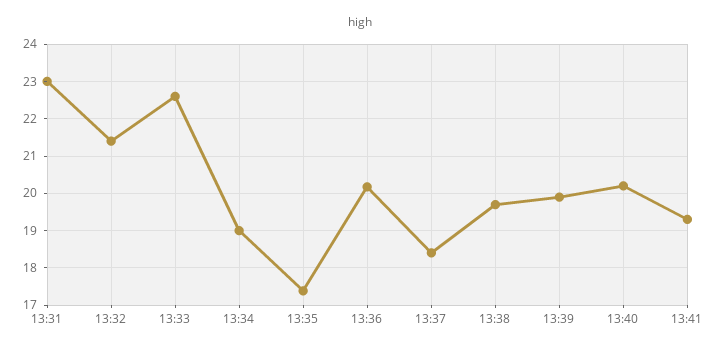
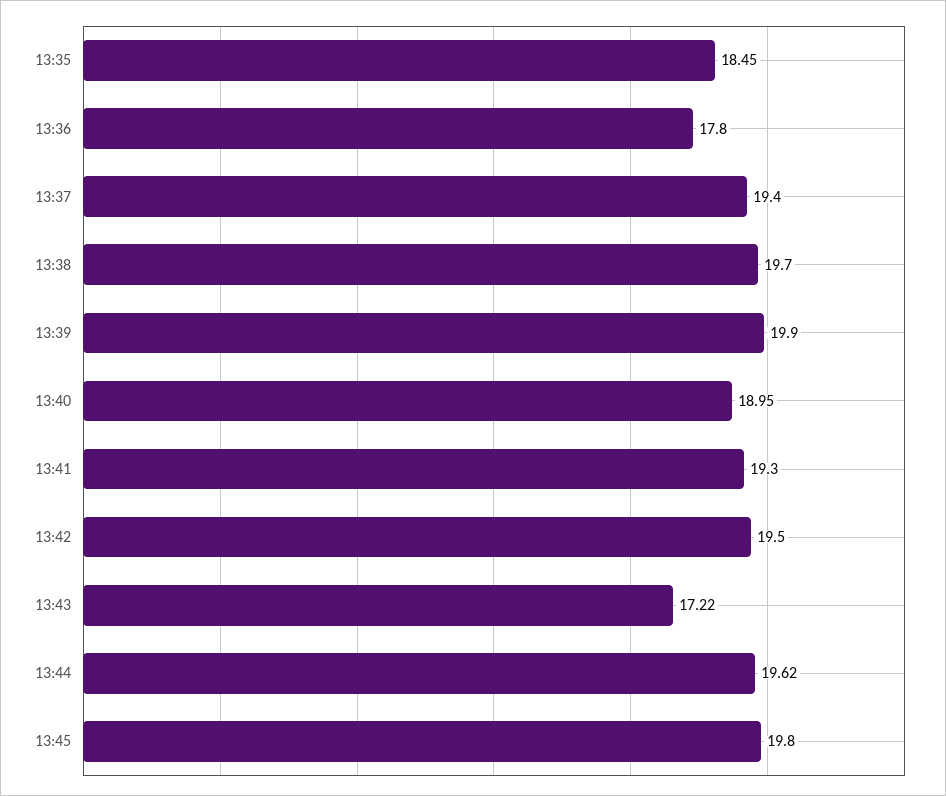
13:31: 23 -> none
13:32: 21.4 -> none
13:33: 22.6 -> none
13:34: 19 -> none
13:35: 17.4 -> 18.45
13:36: 20.2 -> 17.8
13:37: 18.4 -> 19.4
13:40: 20.2 -> 18.95
13:42: none -> 19.5
13:43: none -> 17.22
13:44: none -> 19.62
13:45: none -> 19.8

